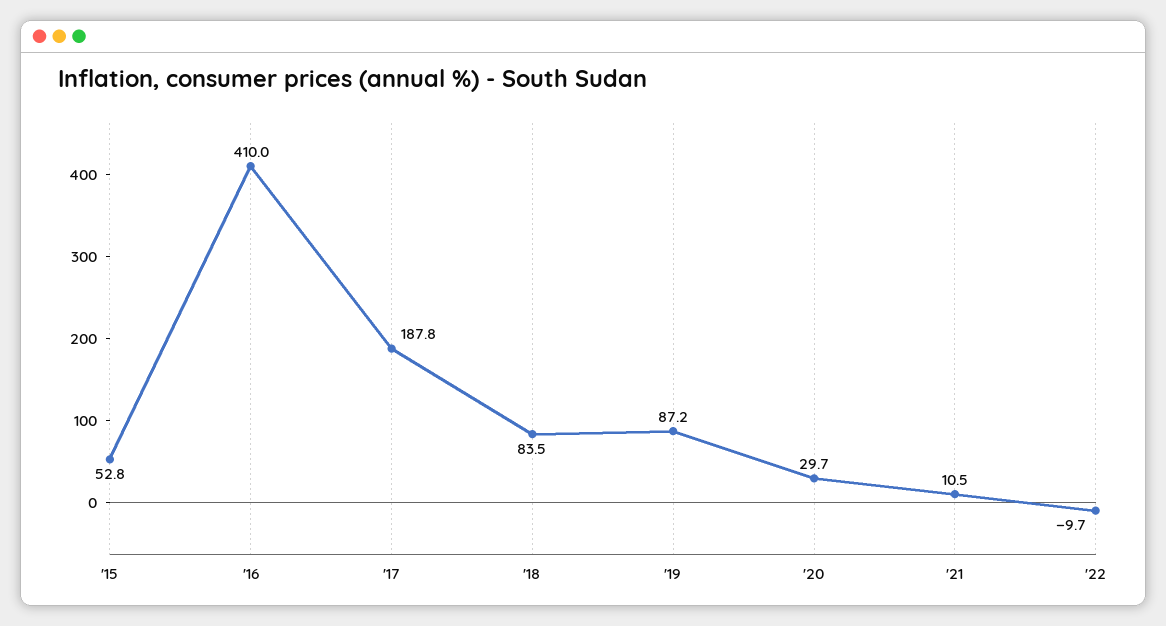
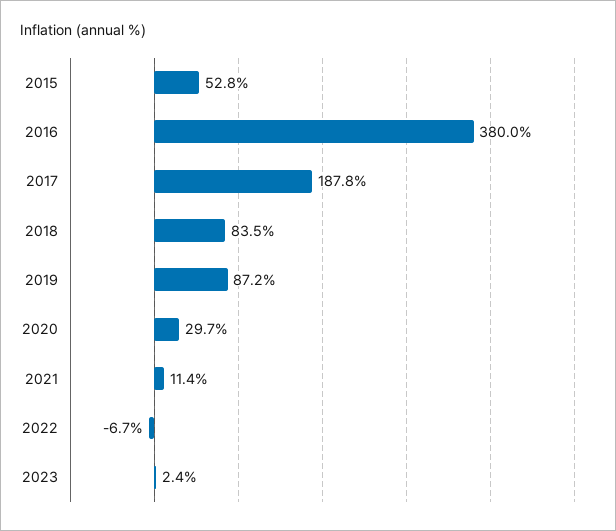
'16: 410 -> 380
'21: 10.5 -> 11.4
'22: -9.7 -> -6.7
2023: none -> 2.4

